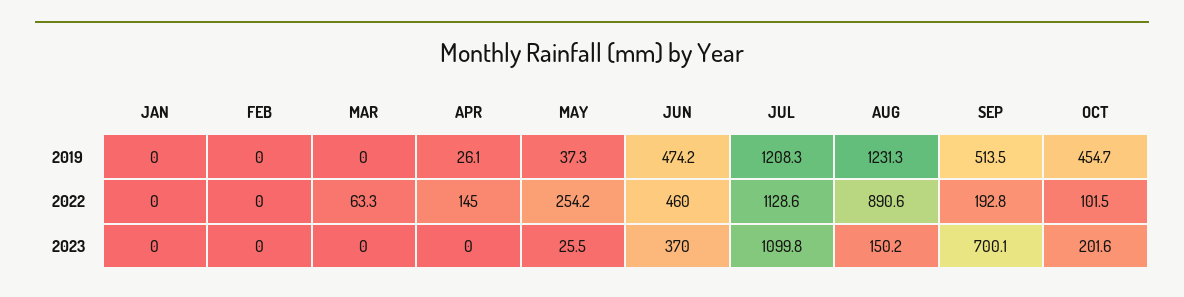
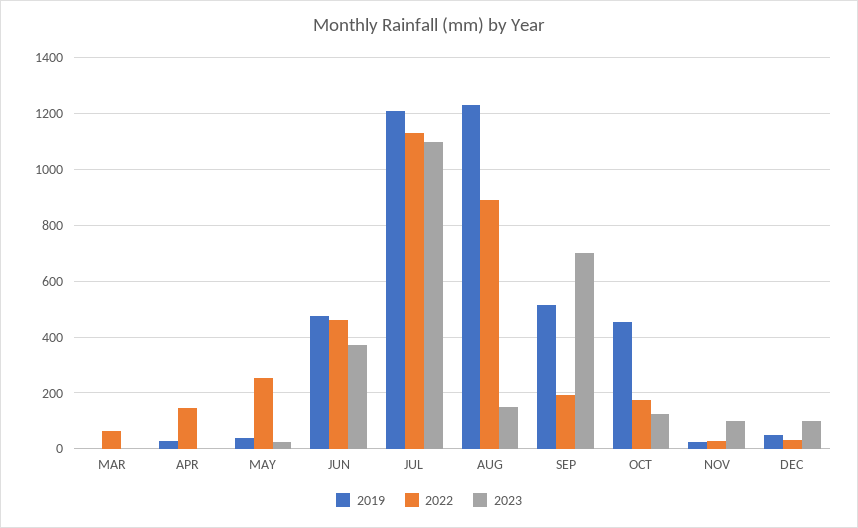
2019, JAN: 0 -> none
2019, FEB: 0 -> none
2022, JAN: 0 -> none
2022, FEB: 0 -> none
2022, OCT: 101.5 -> 175
2023, JAN: 0 -> none
2023, FEB: 0 -> none
2023, OCT: 201.6 -> 125
2019, NOV: none -> 25
2022, NOV: none -> 25
2023, NOV: none -> 100
2019, DEC: none -> 50
2022, DEC: none -> 25
2023, DEC: none -> 100

